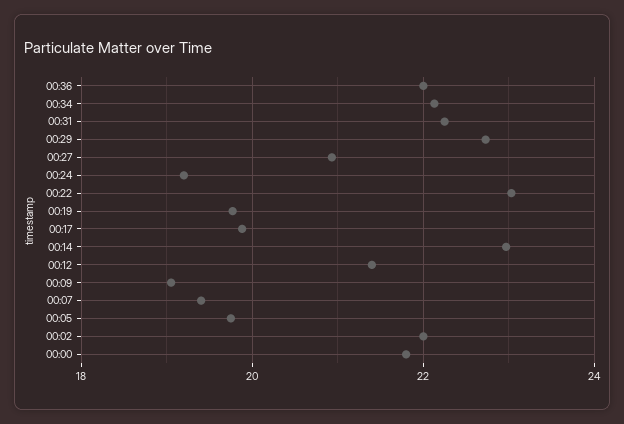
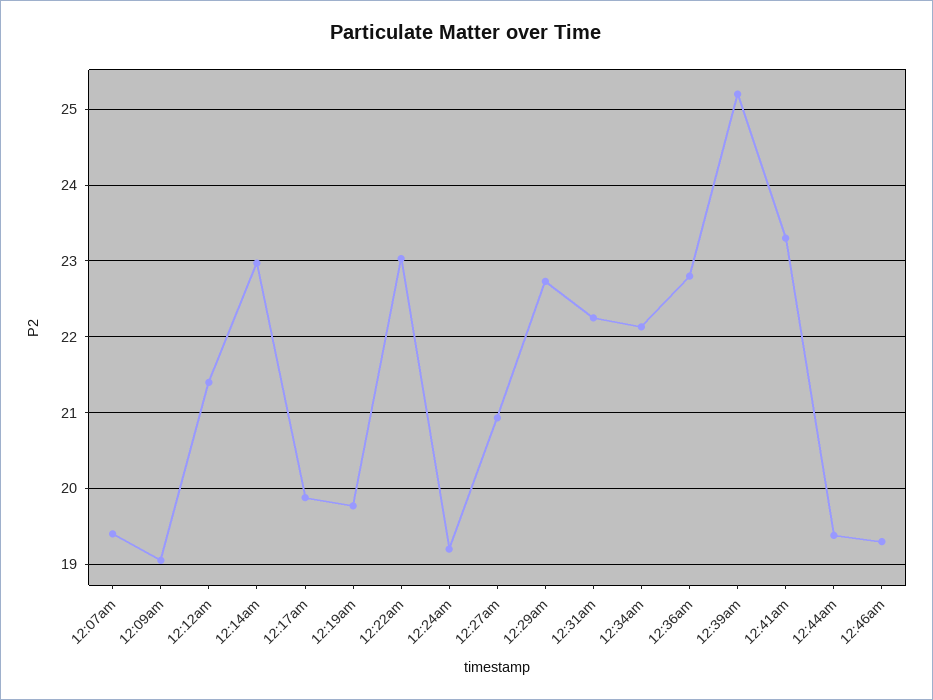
00:36: 22 -> 22.8
00:05: 19.8 -> none
00:02: 22 -> none
00:00: 21.8 -> none
12:39am: none -> 25.2
12:41am: none -> 23.3
12:44am: none -> 19.4
12:46am: none -> 19.3

